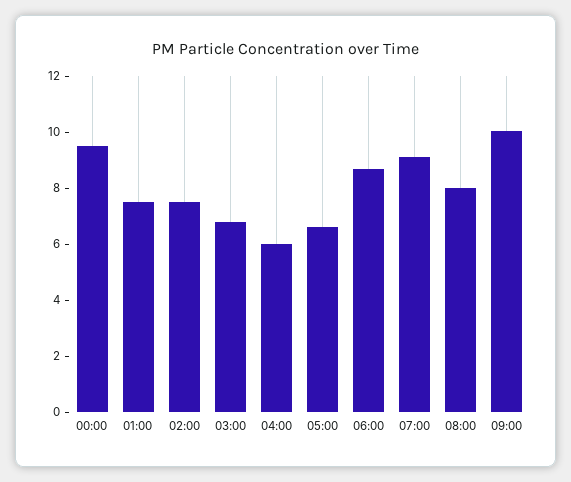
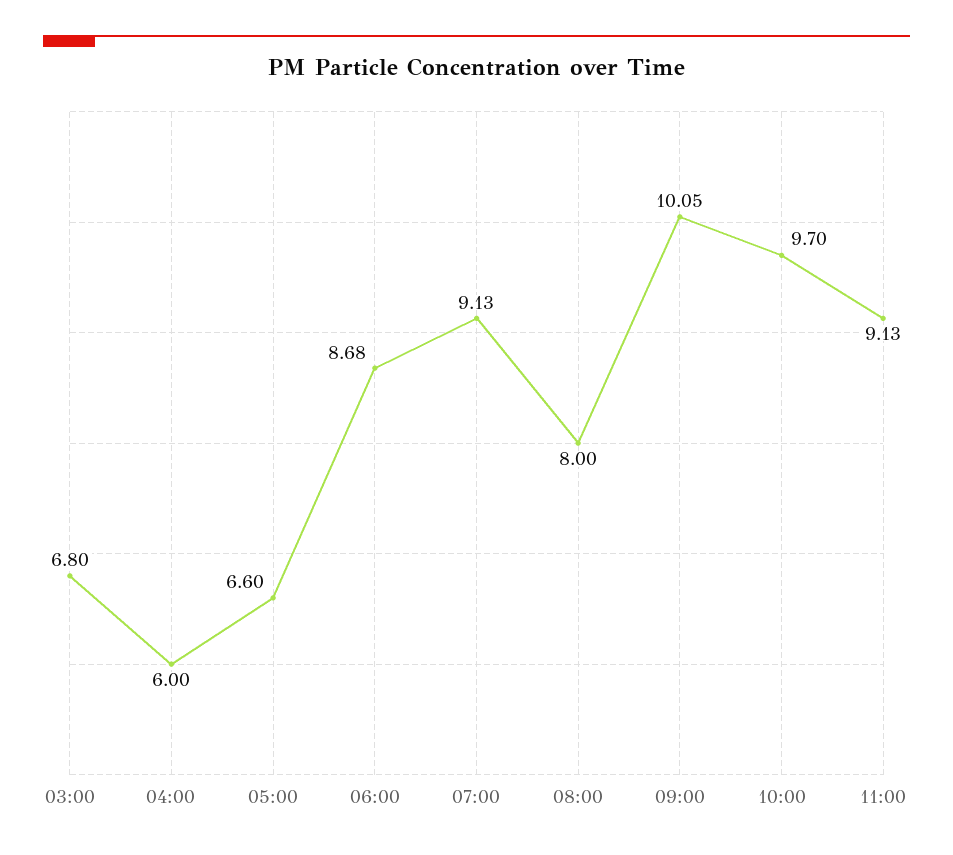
00:00: 9.5 -> none
01:00: 7.5 -> none
02:00: 7.5 -> none
10:00: none -> 9.7
11:00: none -> 9.13

